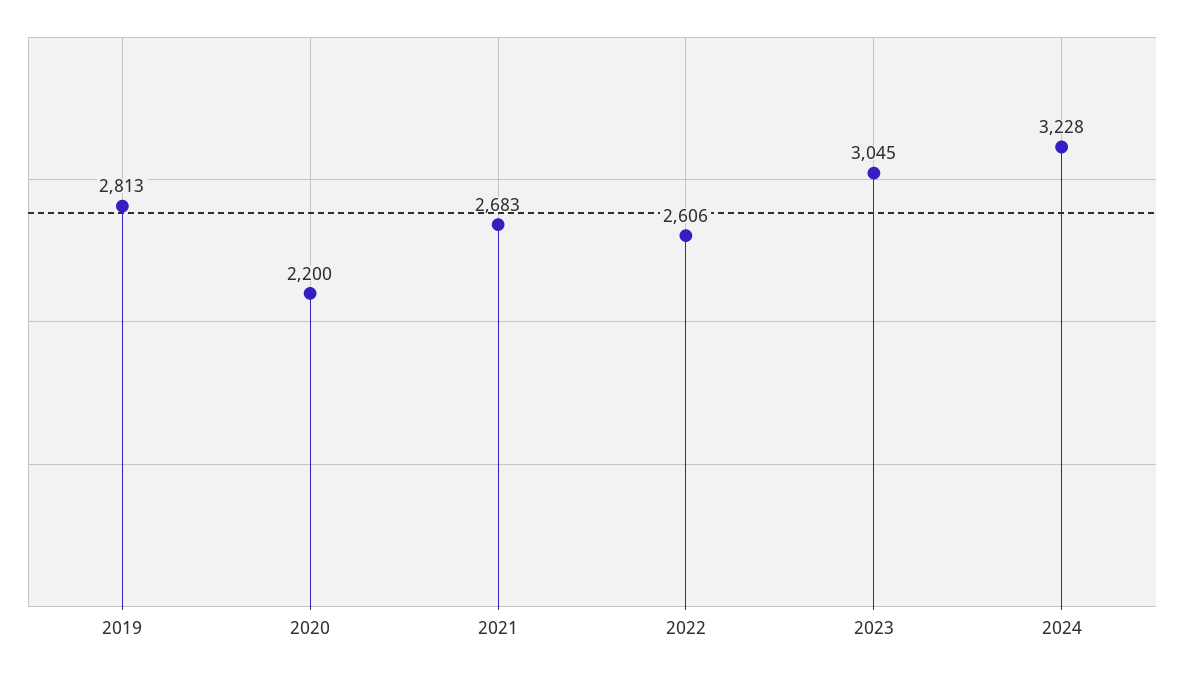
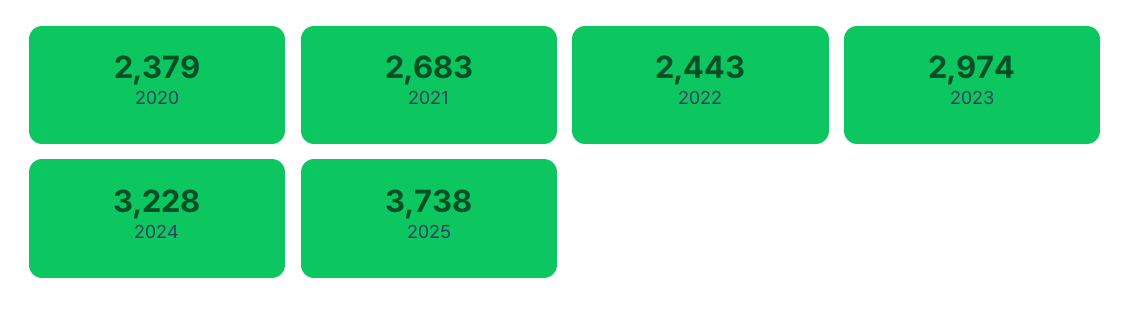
2019: 2813 -> none
2020: 2200 -> 2379
2022: 2606 -> 2443
2023: 3045 -> 2974
2025: none -> 3738

